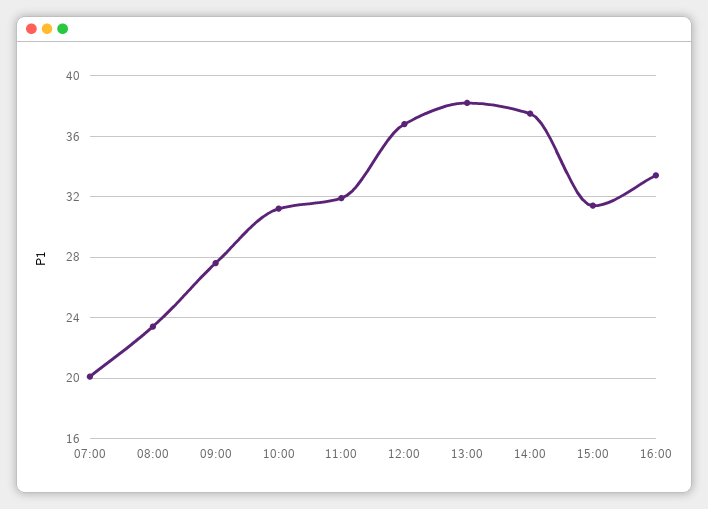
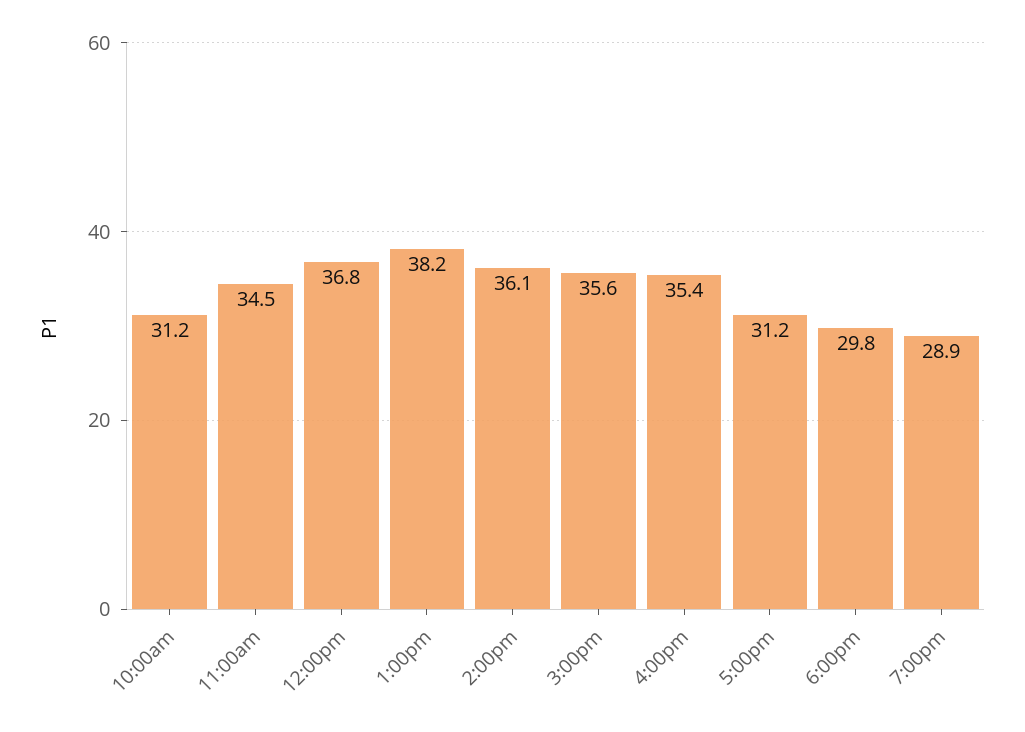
07:00: 20 -> none
08:00: 23.5 -> none
09:00: 27.5 -> none
11:00: 32 -> 34.5
14:00: 37.5 -> 36.1
15:00: 31.5 -> 35.6
16:00: 33.5 -> 35.4
5:00pm: none -> 31.2
6:00pm: none -> 29.8
7:00pm: none -> 28.9

